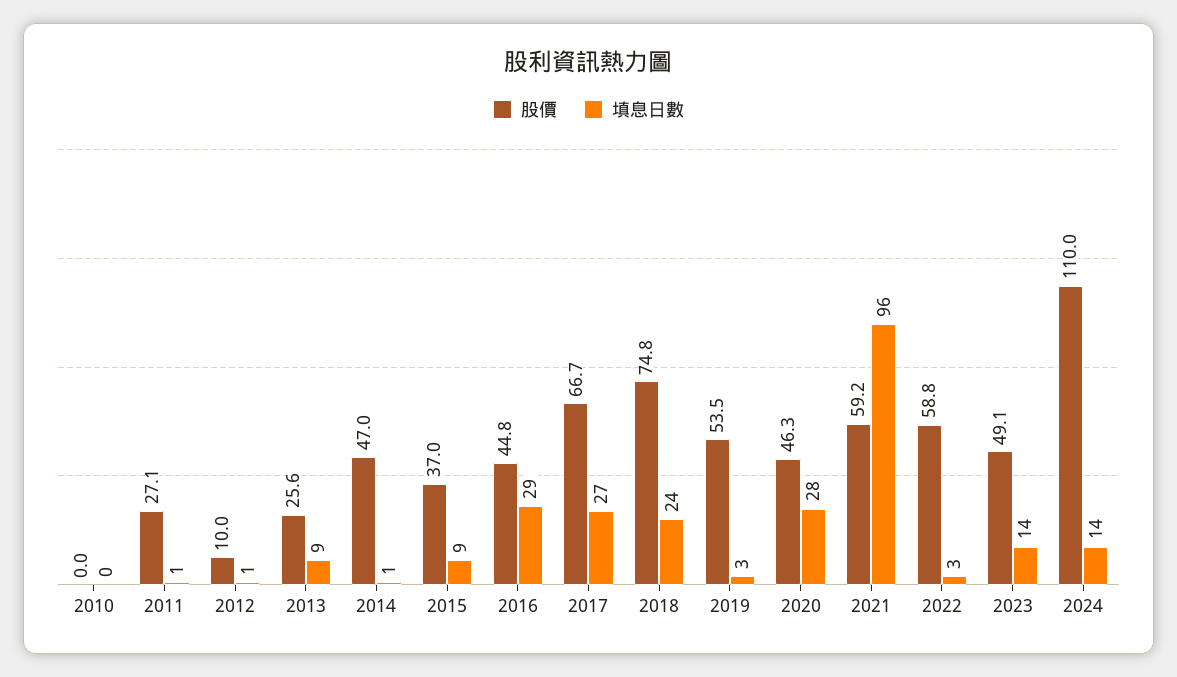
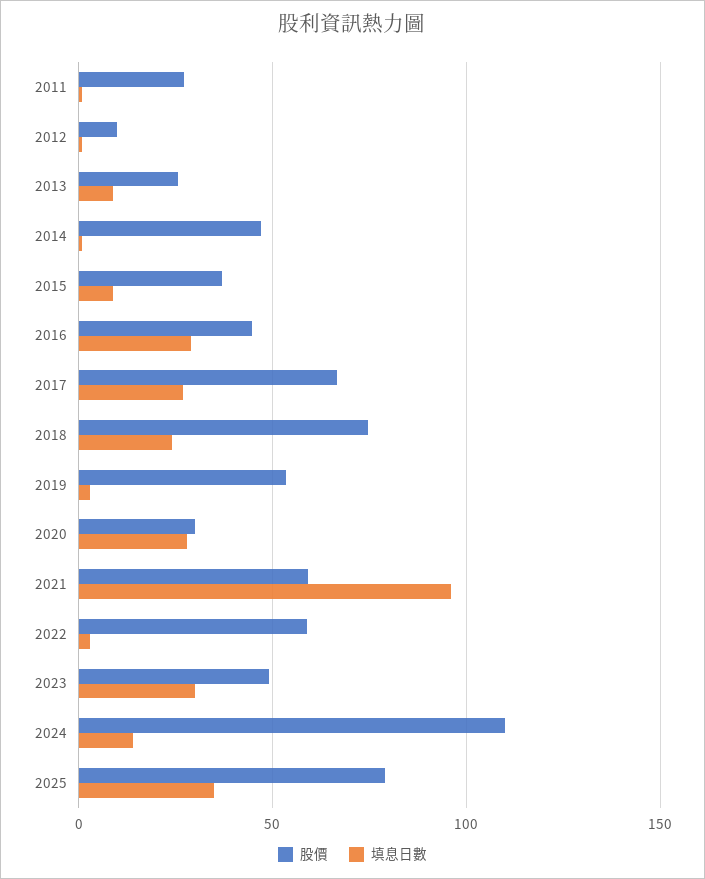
股價, 2010: 0 -> none
填息日數, 2010: 0 -> none
股價, 2020: 46.3 -> 30
填息日數, 2023: 14 -> 30
股價, 2025: none -> 80
填息日數, 2025: none -> 35

